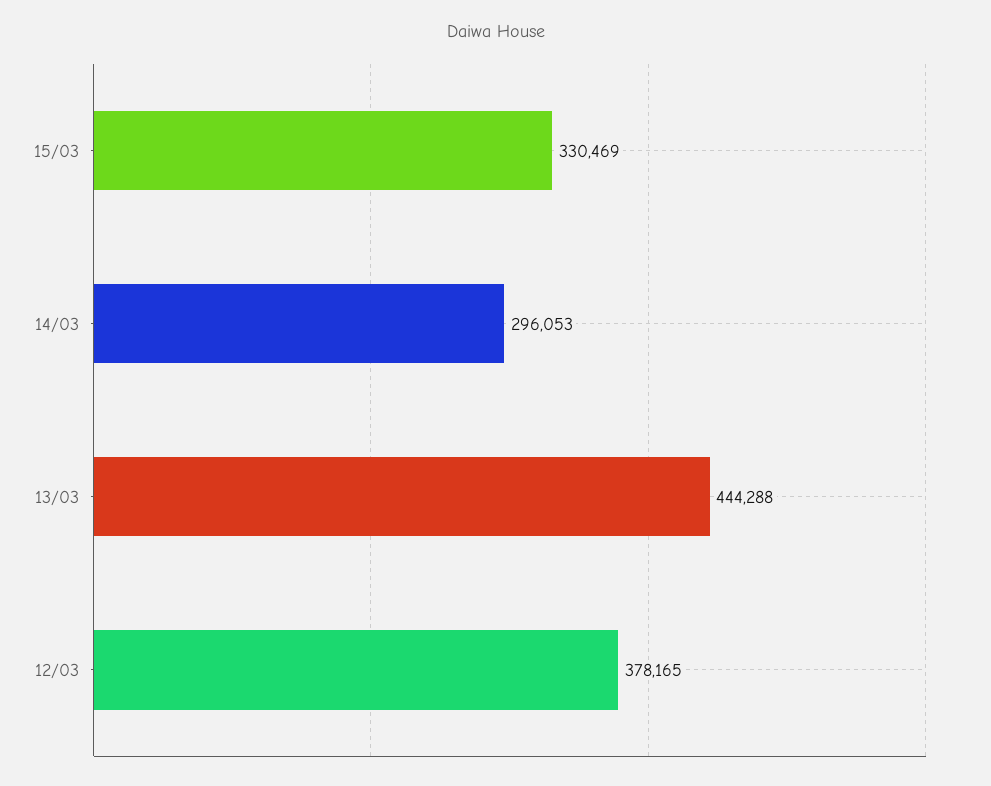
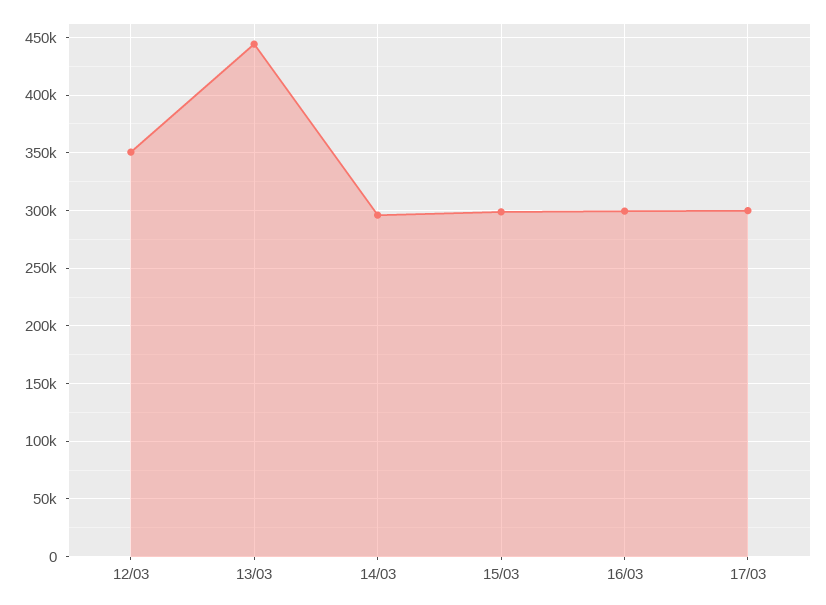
15/03: 330469 -> 300000
12/03: 378165 -> 350000
16/03: none -> 300000
17/03: none -> 300000

